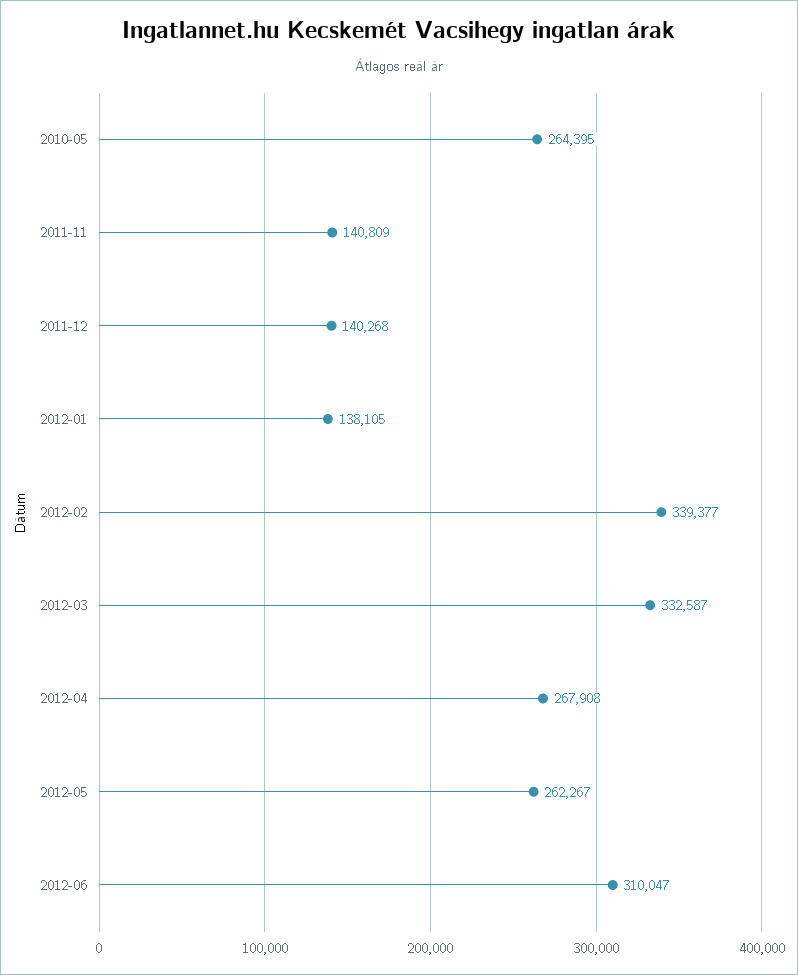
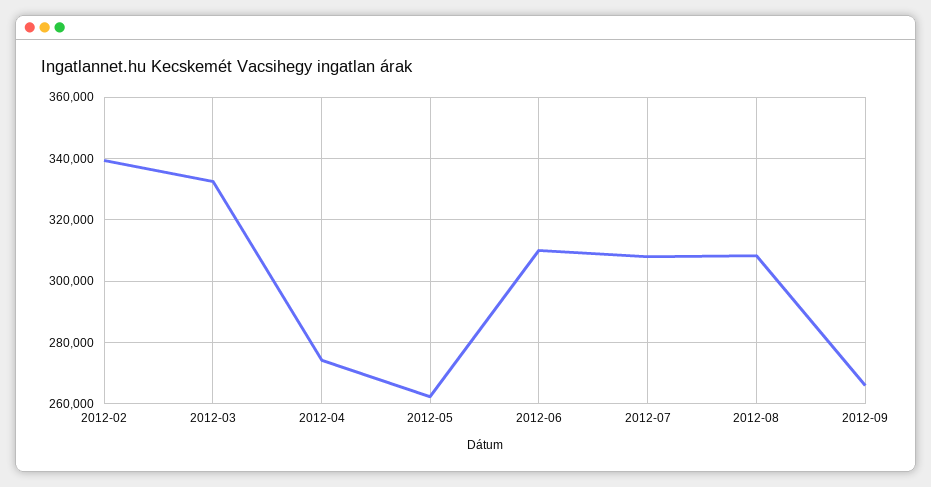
2010-05: 264395 -> none
2011-11: 140809 -> none
2011-12: 140268 -> none
2012-01: 138105 -> none
2012-04: 267908 -> 274000
2012-07: none -> 308000
2012-08: none -> 308000
2012-09: none -> 266000

